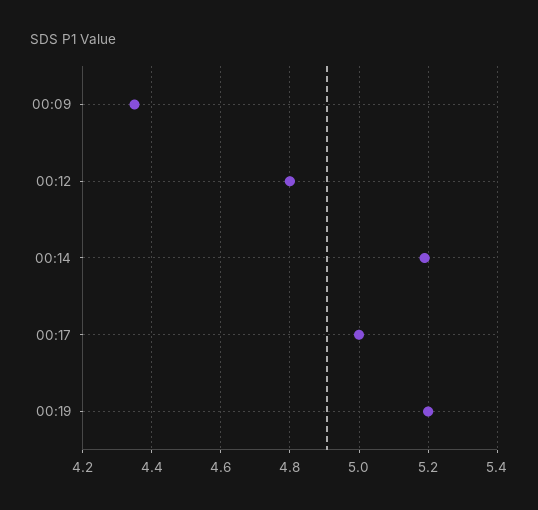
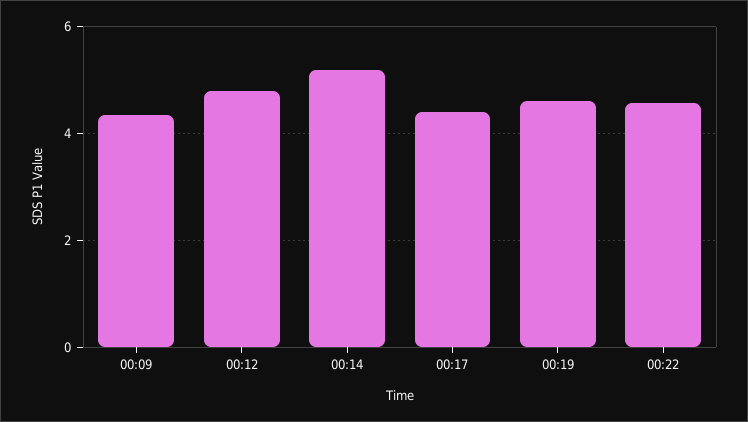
00:17: 5 -> 4.4
00:19: 5.2 -> 4.6
00:22: none -> 4.6

